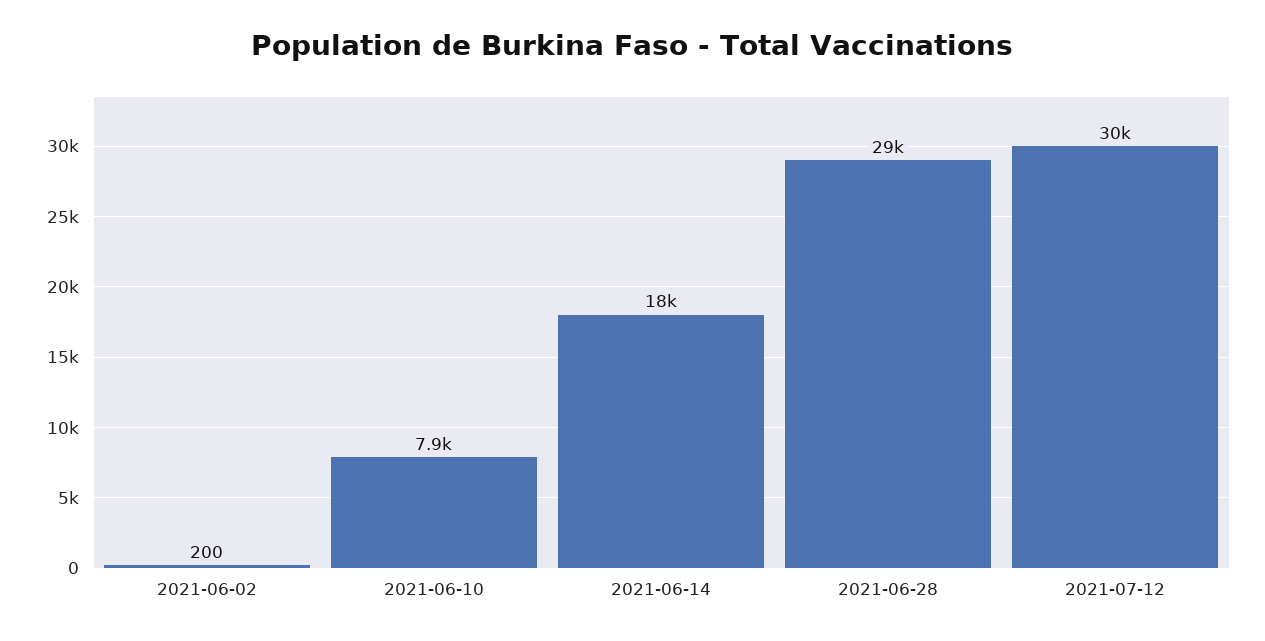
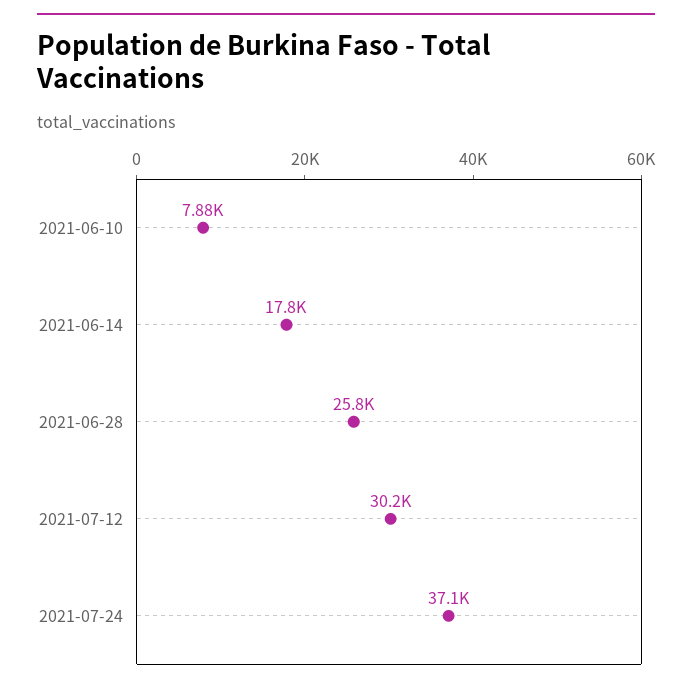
2021-06-02: 200 -> none
2021-06-28: 29000 -> 25800
2021-07-24: none -> 37100

